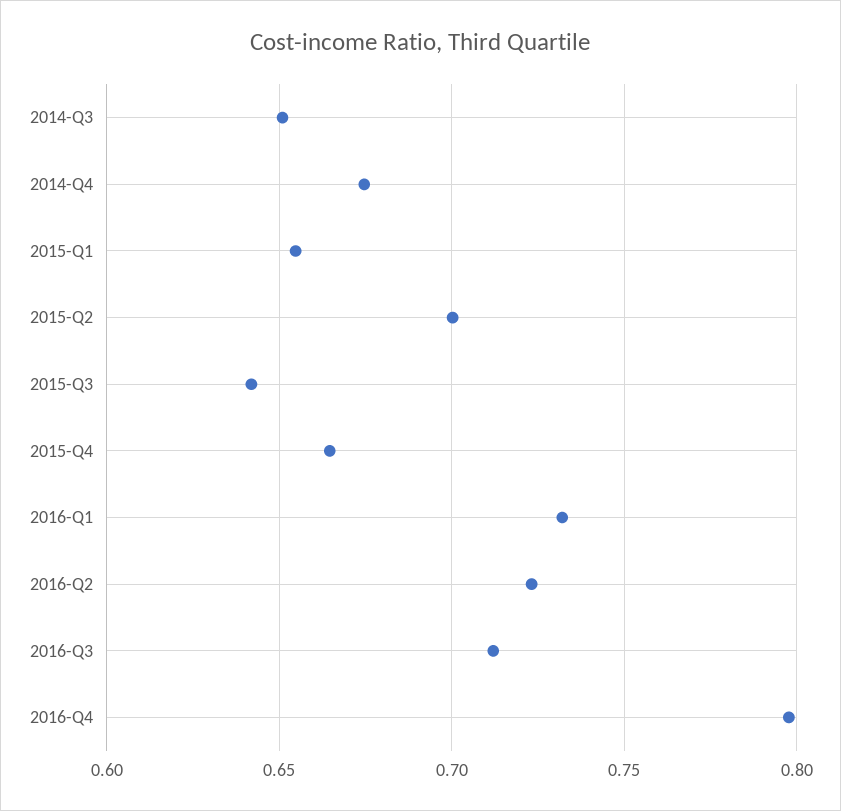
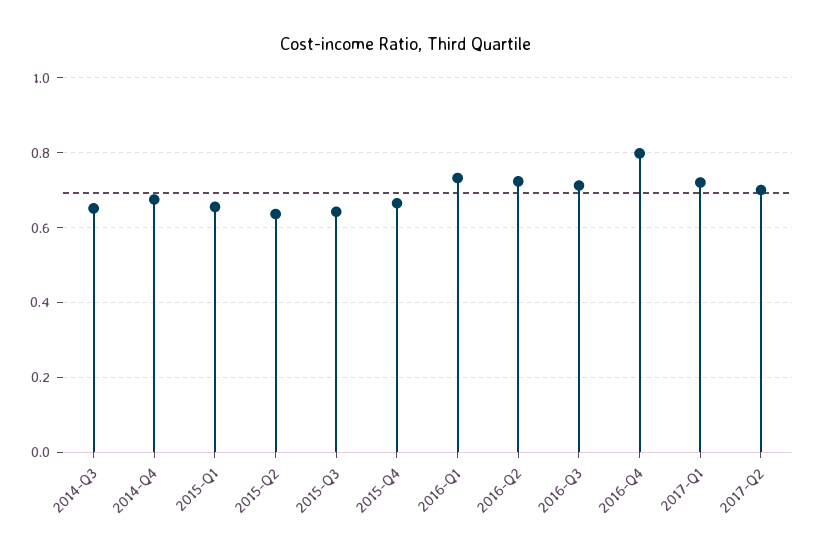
2015-Q2: 0.7 -> 0.64
2017-Q1: none -> 0.72
2017-Q2: none -> 0.7

